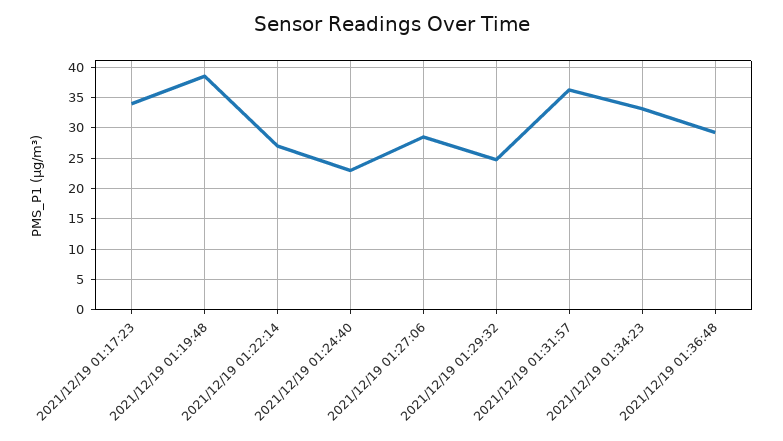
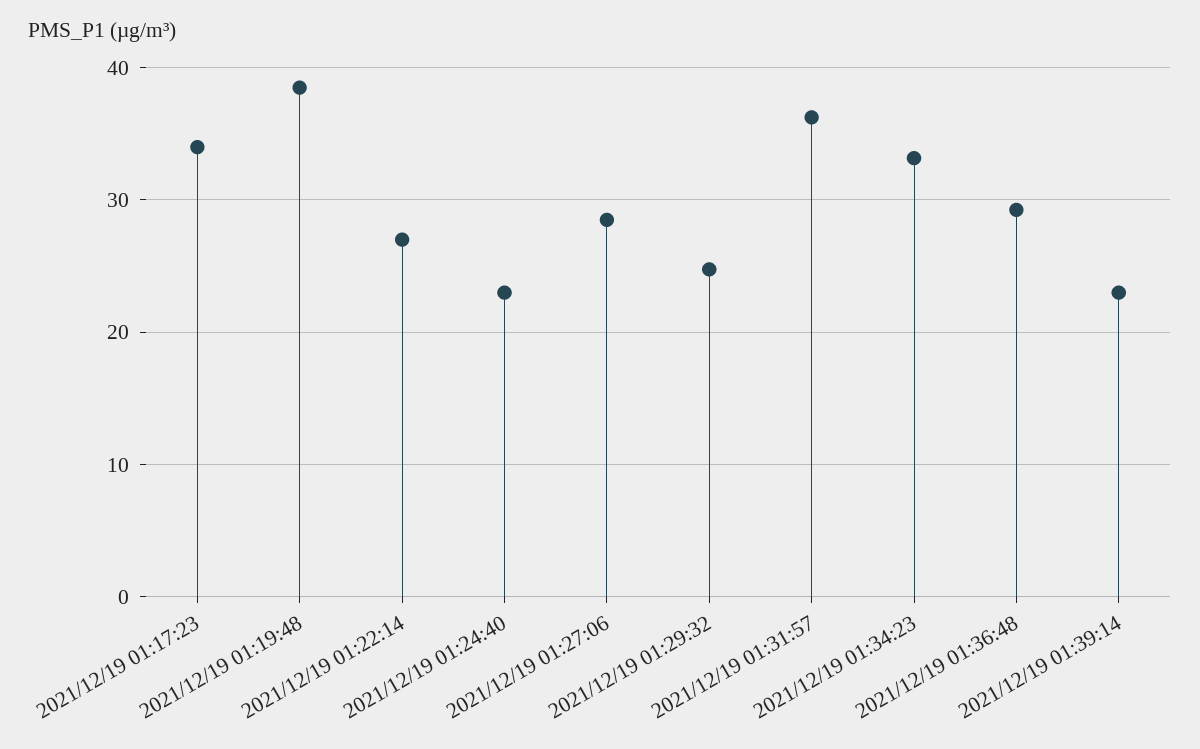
2021/12/19 01:39:14: none -> 23

